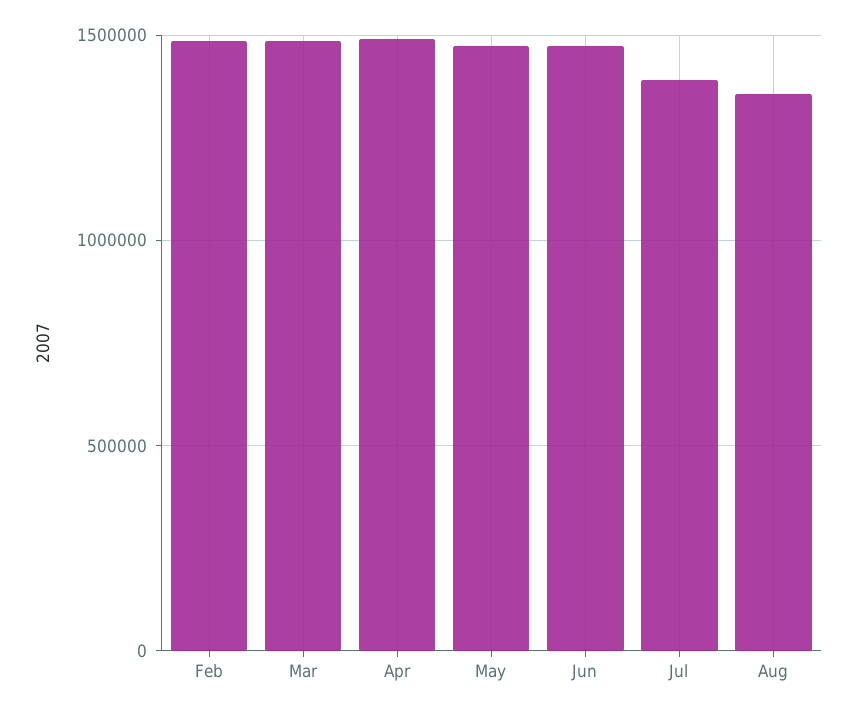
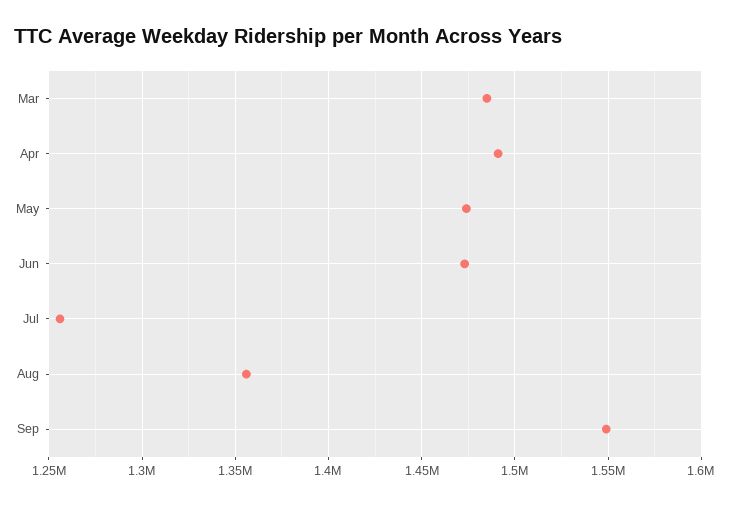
Feb: 1500000 -> none
Jul: 1400000 -> 1255000
Sep: none -> 1550000

